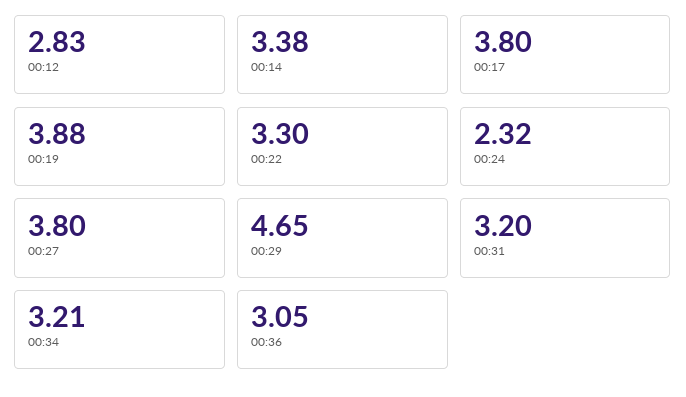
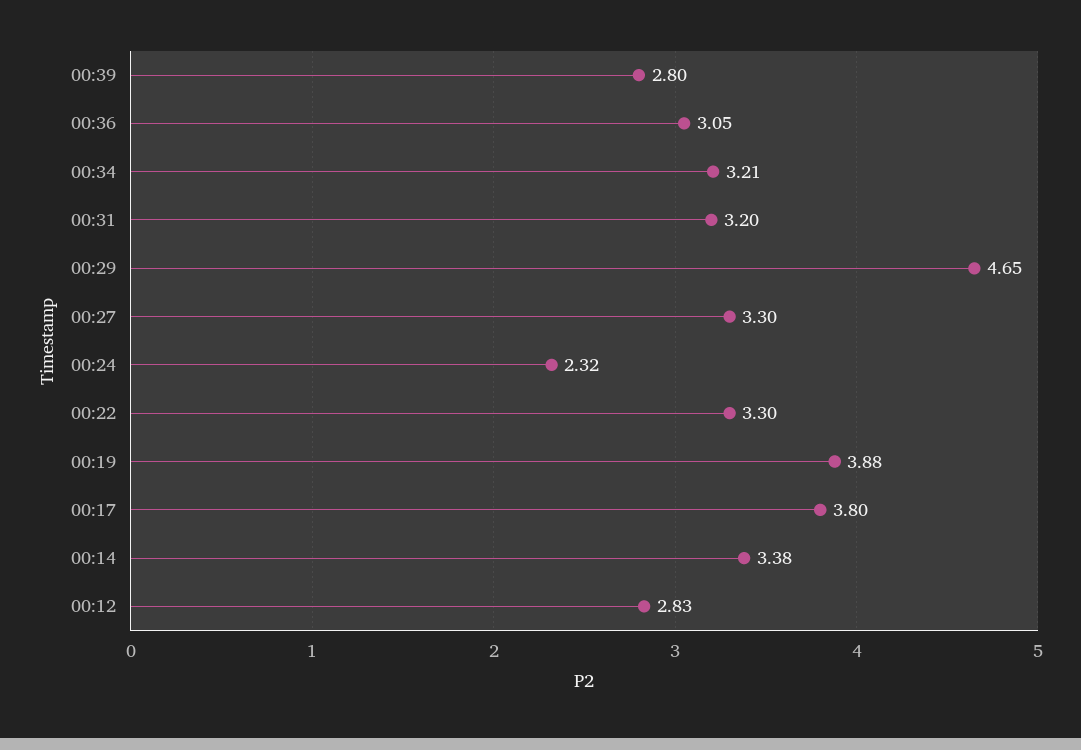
00:27: 3.8 -> 3.3
00:39: none -> 2.8

